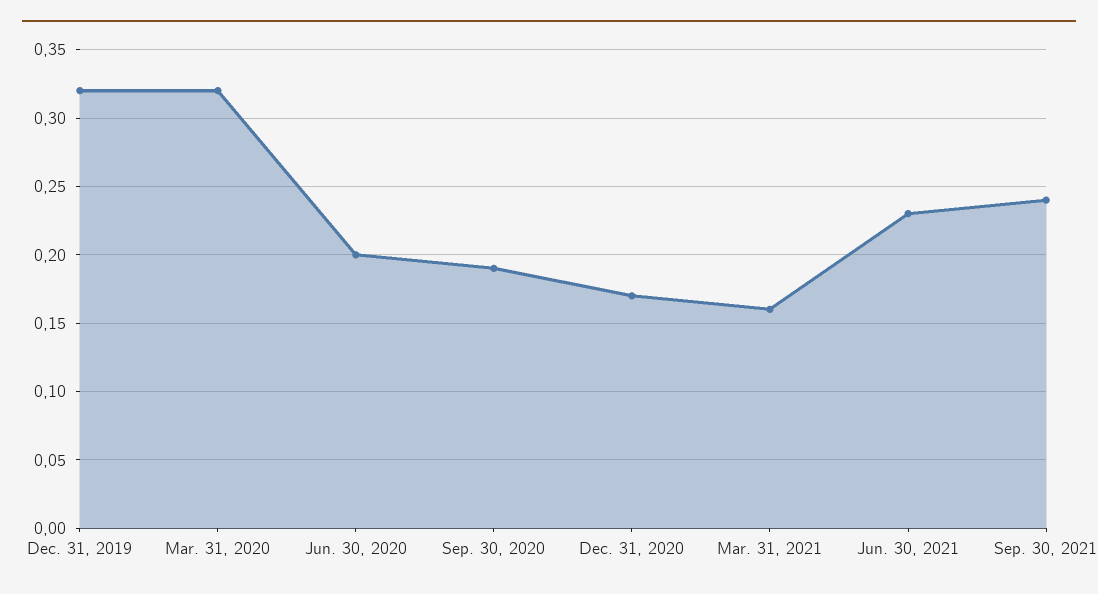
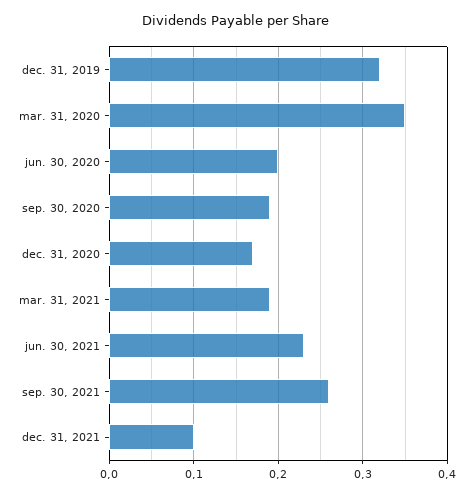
Mar. 31, 2020: 0.32 -> 0.35
Mar. 31, 2021: 0.16 -> 0.19
Sep. 30, 2021: 0.24 -> 0.26
dec. 31, 2021: none -> 0.1

